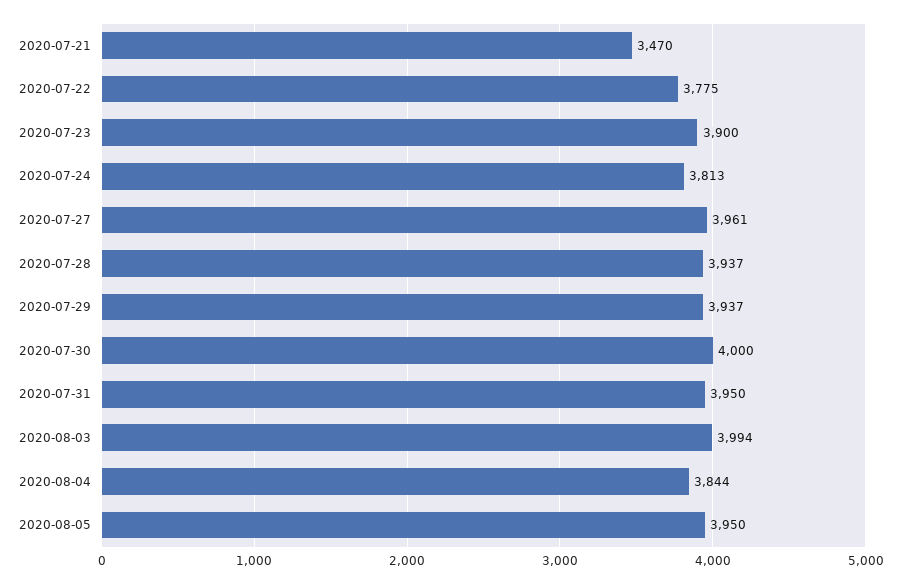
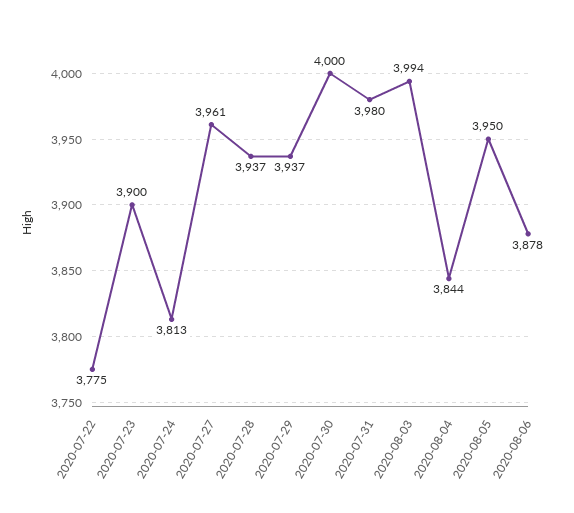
2020-07-21: 3470 -> none
2020-07-31: 3950 -> 3980
2020-08-06: none -> 3878

